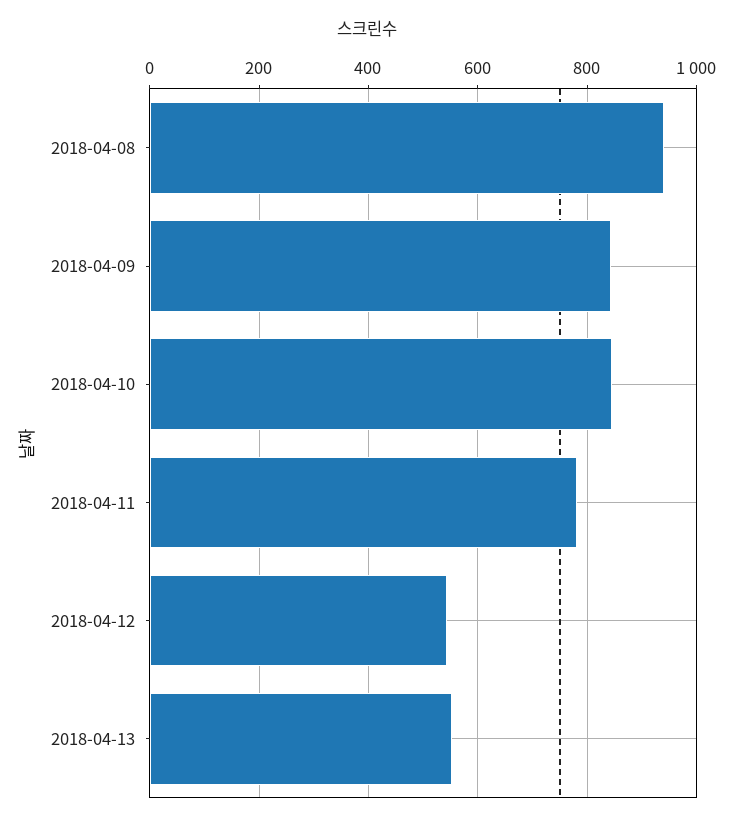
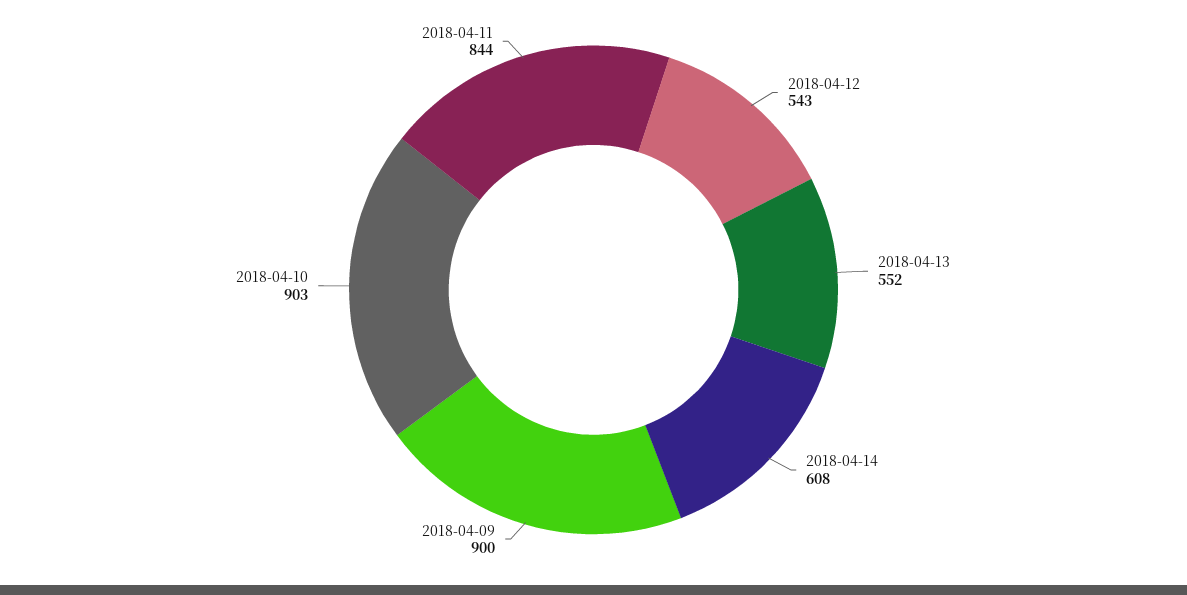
2018-04-08: 940 -> none
2018-04-09: 840 -> 900
2018-04-10: 840 -> 903
2018-04-11: 780 -> 844
2018-04-14: none -> 608

